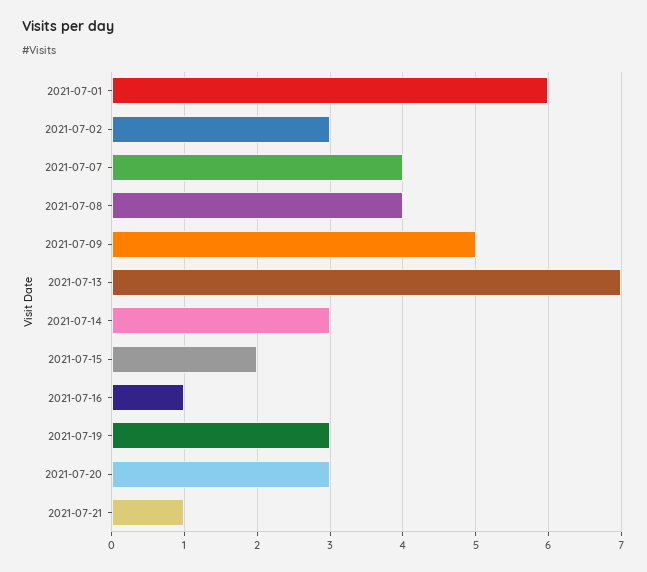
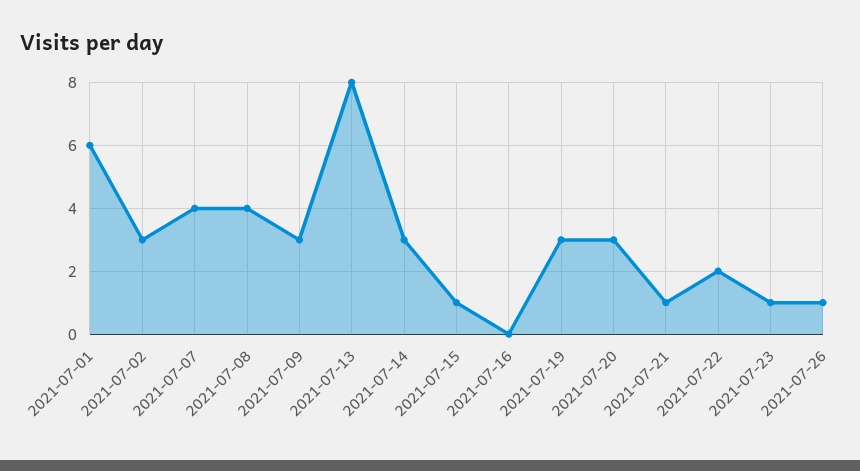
2021-07-09: 5 -> 3
2021-07-13: 7 -> 8
2021-07-15: 2 -> 1
2021-07-16: 1 -> 0
2021-07-22: none -> 2
2021-07-23: none -> 1
2021-07-26: none -> 1

